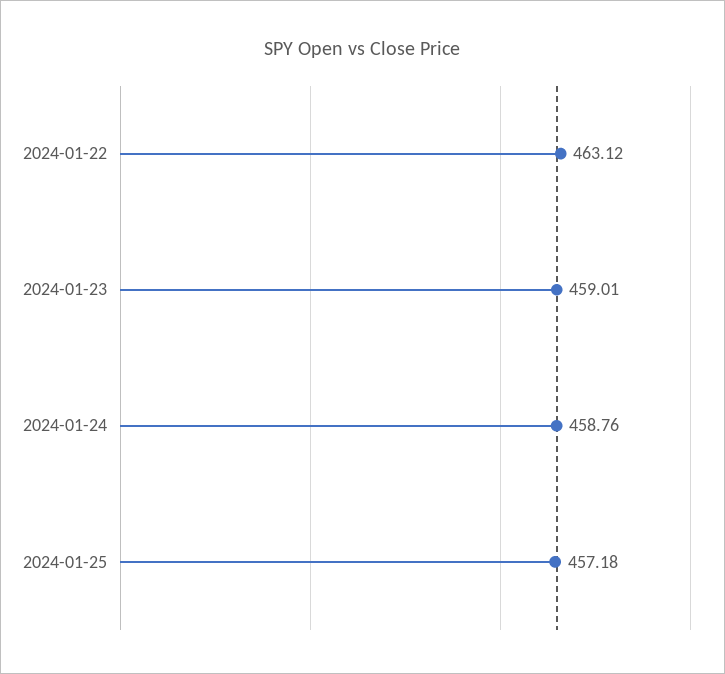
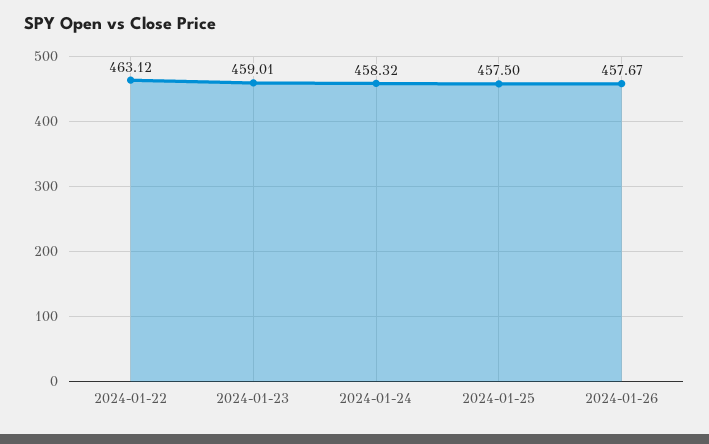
2024-01-24: 458.76 -> 458.32
2024-01-25: 457.18 -> 457.5
2024-01-26: none -> 457.67

